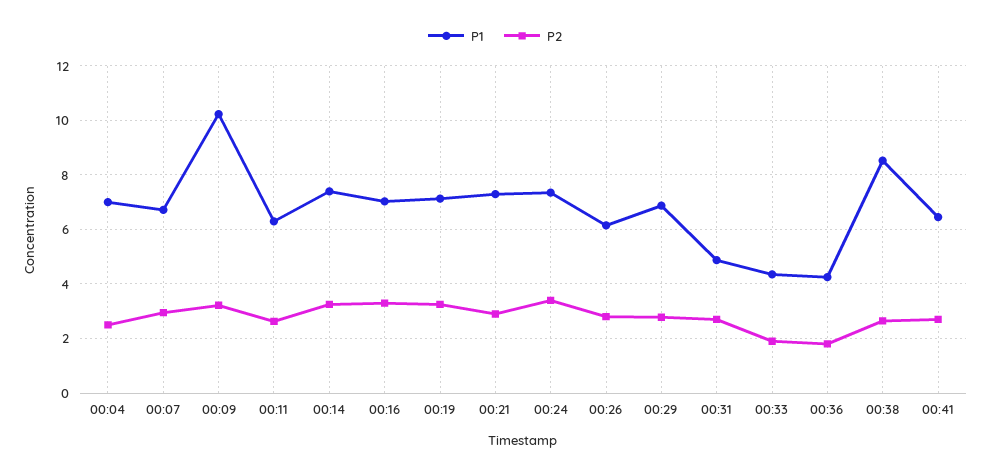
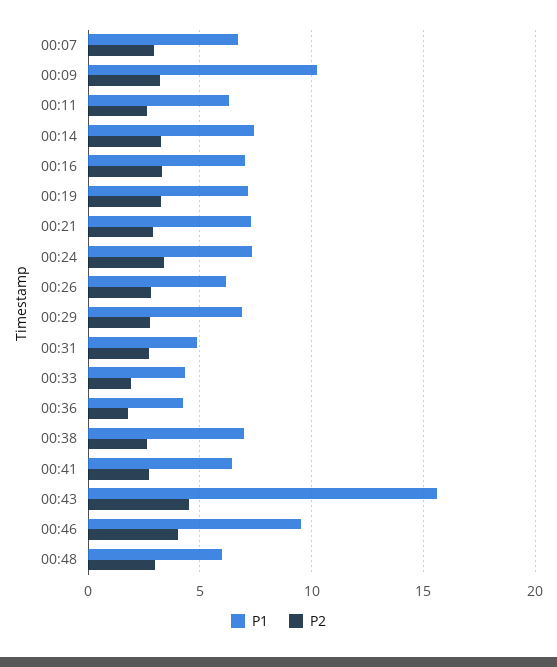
P1, 00:04: 7 -> none
P2, 00:04: 2.5 -> none
P1, 00:38: 8.5 -> 7
P1, 00:43: none -> 15.5
P2, 00:43: none -> 4.5
P1, 00:46: none -> 9.5
P2, 00:46: none -> 4
P1, 00:48: none -> 6
P2, 00:48: none -> 3

